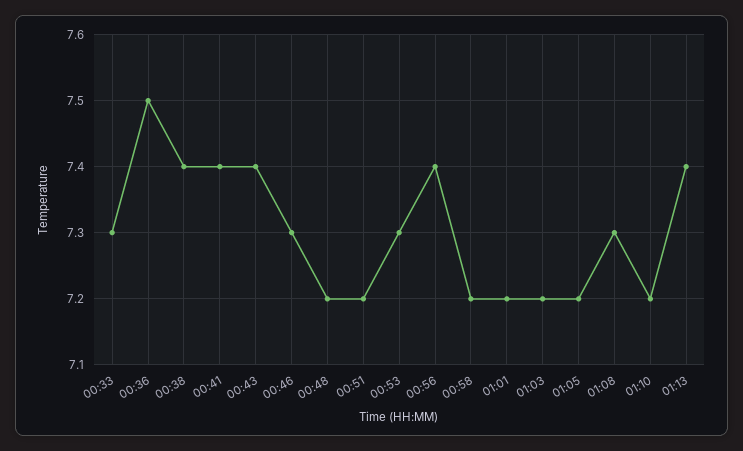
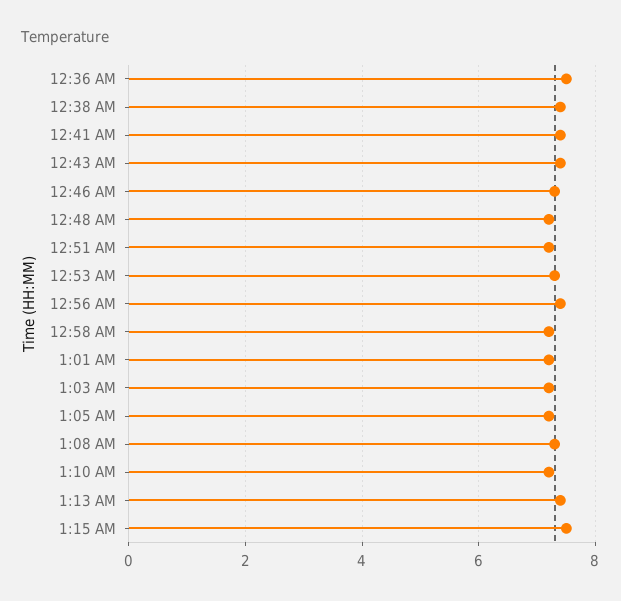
00:33: 7.3 -> none
1:15 AM: none -> 7.5

